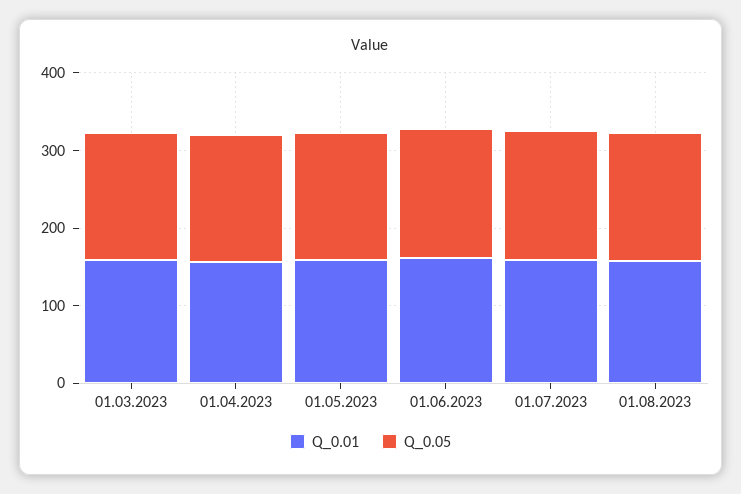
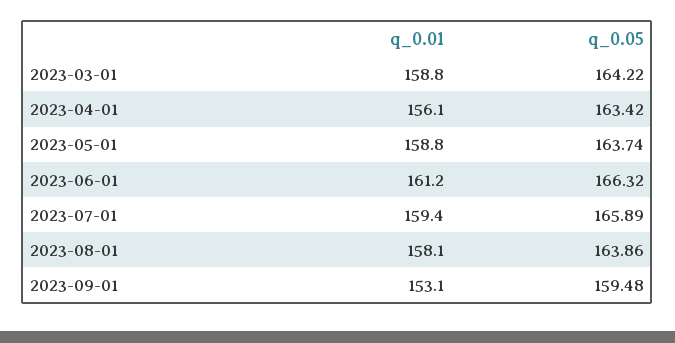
Q_0.01, 2023-09-01: none -> 153.1
Q_0.05, 2023-09-01: none -> 159.48

